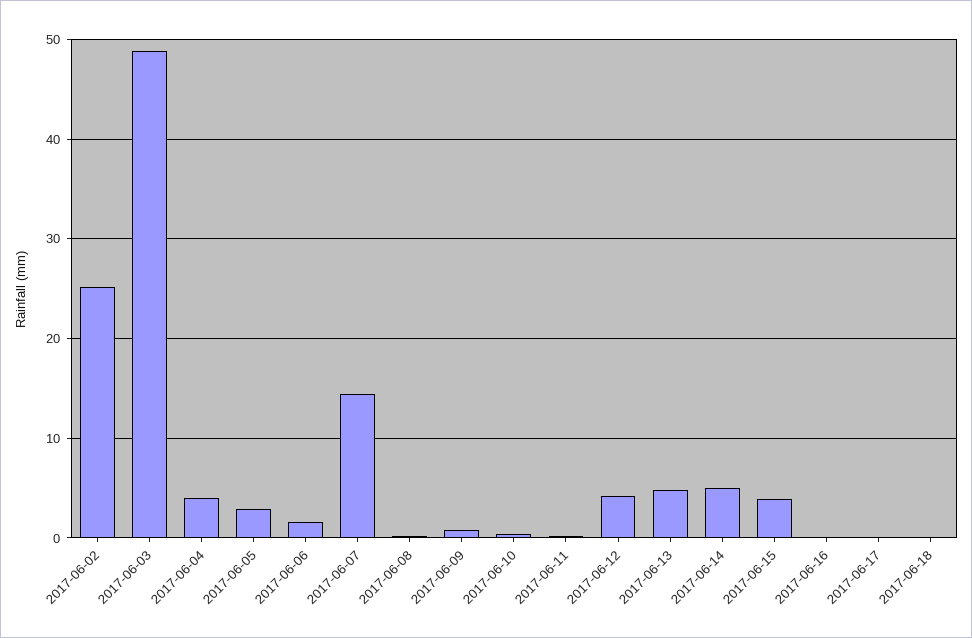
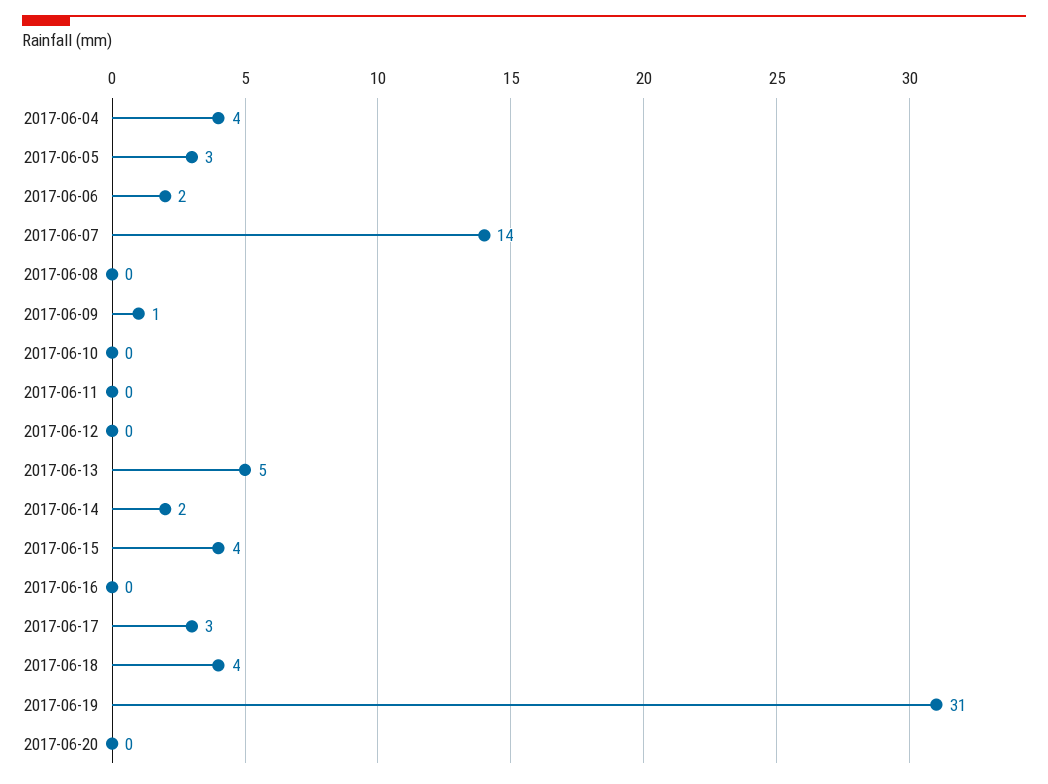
2017-06-02: 25 -> none
2017-06-03: 49 -> none
2017-06-12: 4 -> 0
2017-06-14: 5 -> 2
2017-06-17: 0 -> 3
2017-06-18: 0 -> 4
2017-06-19: none -> 31
2017-06-20: none -> 0

